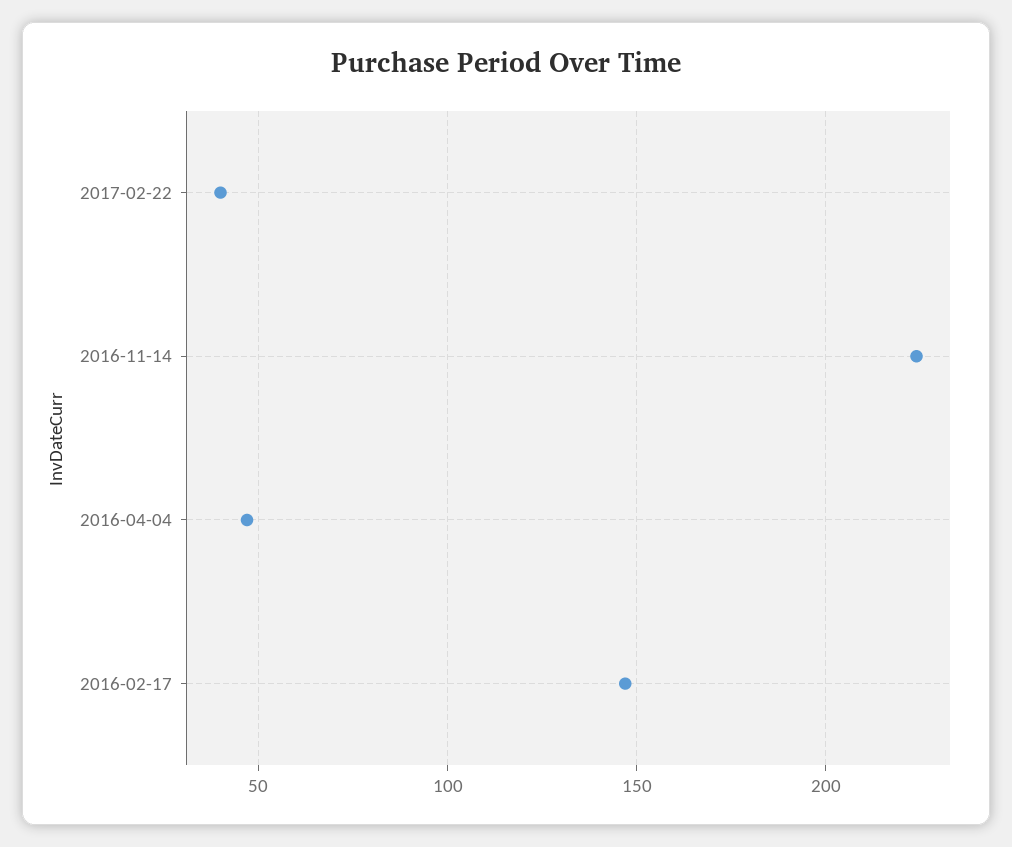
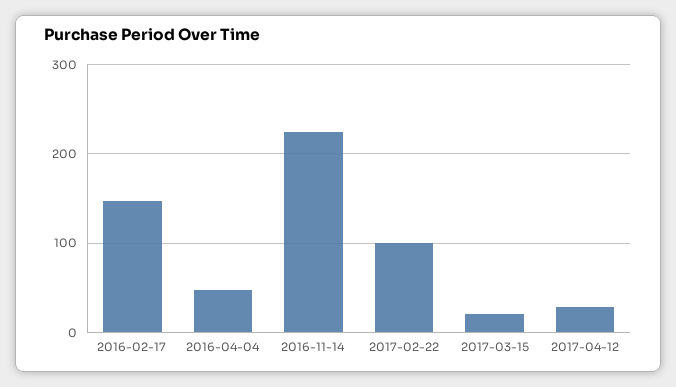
2017-02-22: 40 -> 100
2017-03-15: none -> 20
2017-04-12: none -> 30

